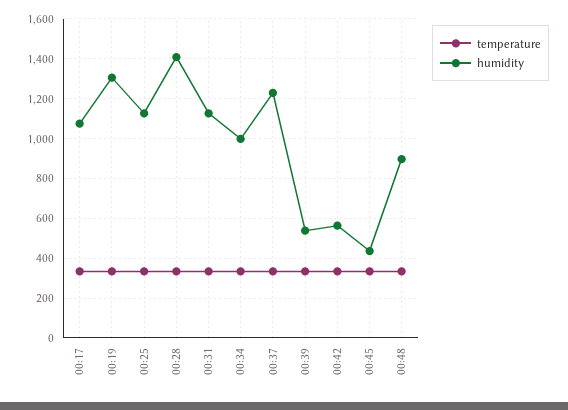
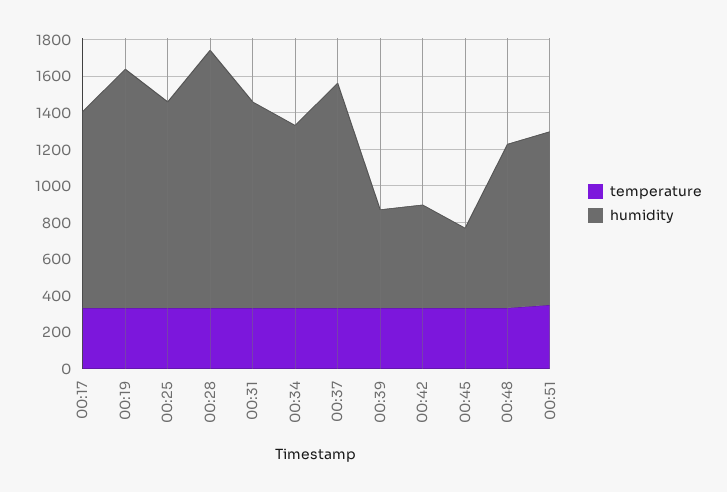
temperature, 00:51: none -> 350
humidity, 00:51: none -> 950

